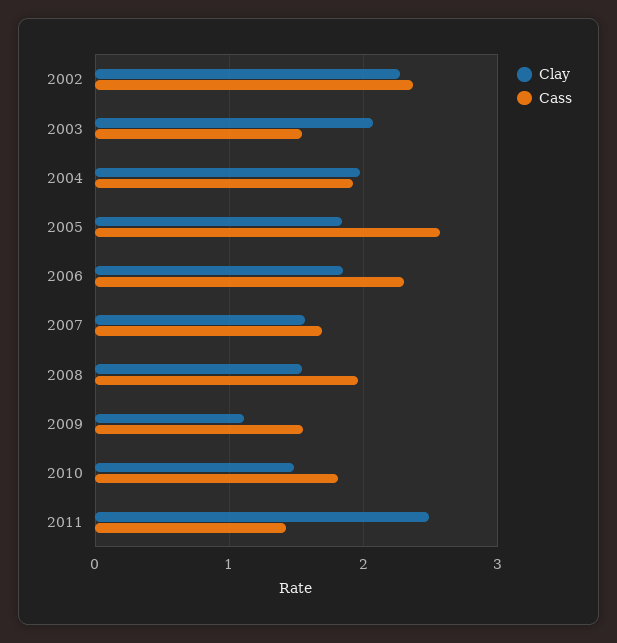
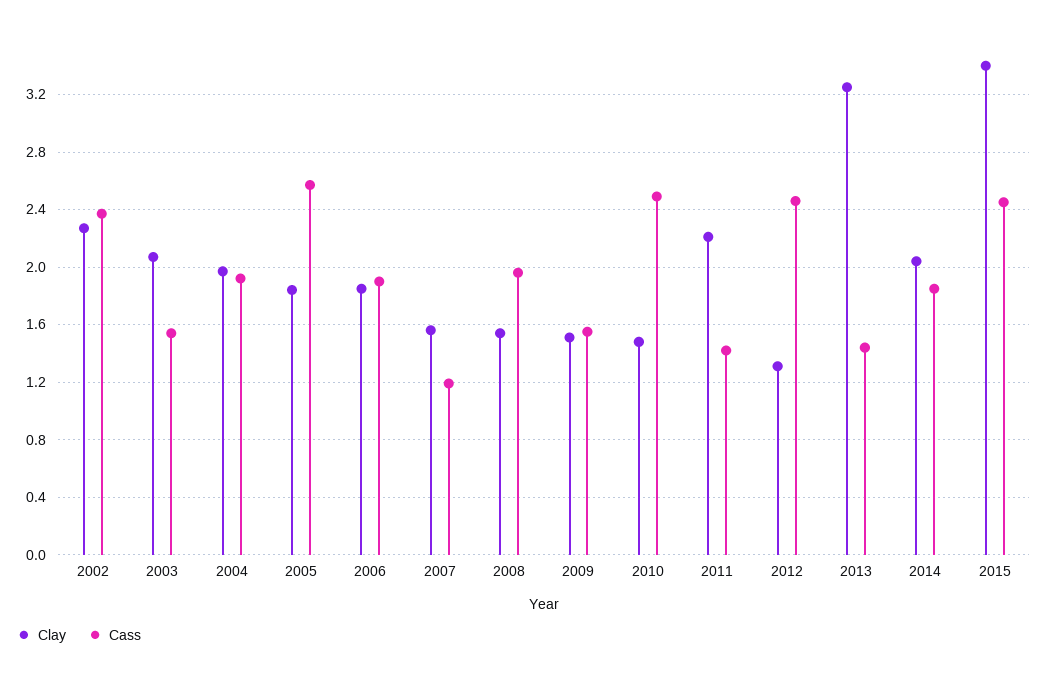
Cass, 2006: 2.3 -> 1.9
Cass, 2007: 1.7 -> 1.2
Clay, 2009: 1.1 -> 1.5
Cass, 2010: 1.8 -> 2.5
Clay, 2011: 2.5 -> 2.2
Clay, 2012: none -> 1.3
Cass, 2012: none -> 2.45
Clay, 2013: none -> 3.25
Cass, 2013: none -> 1.45
Clay, 2014: none -> 2.05
Cass, 2014: none -> 1.85
Clay, 2015: none -> 3.4
Cass, 2015: none -> 2.45

